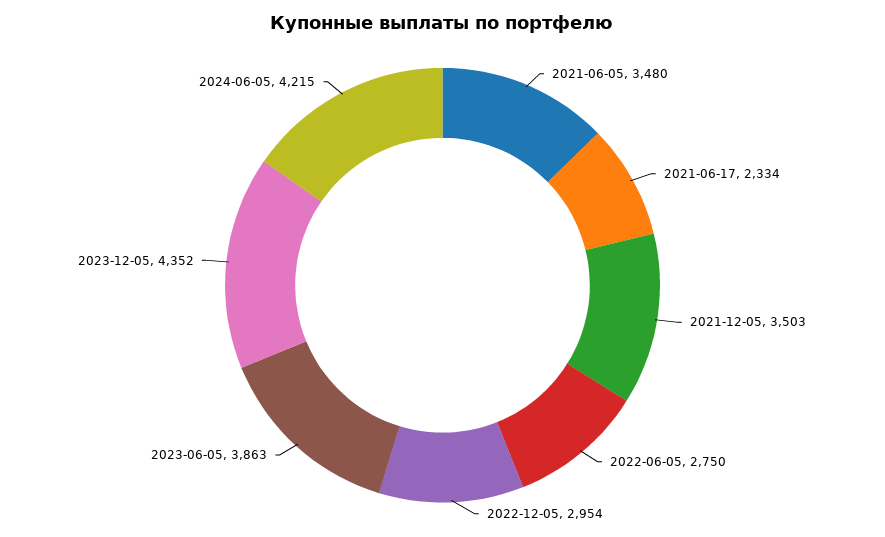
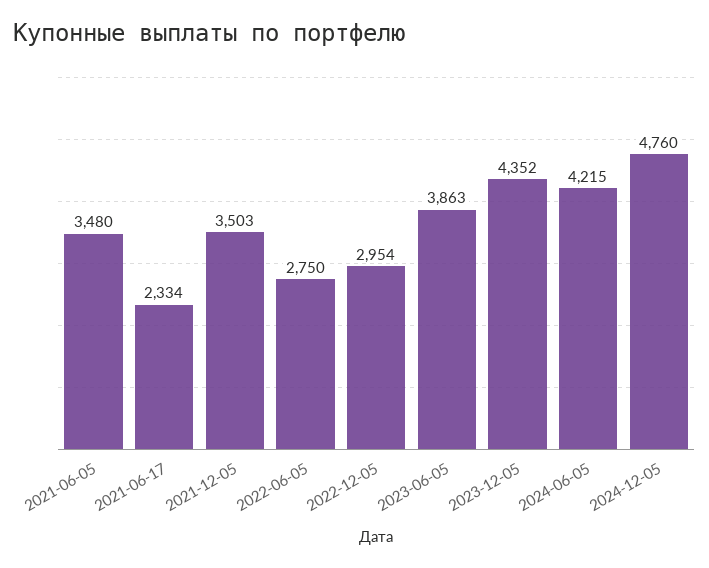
2024-12-05: none -> 4760

